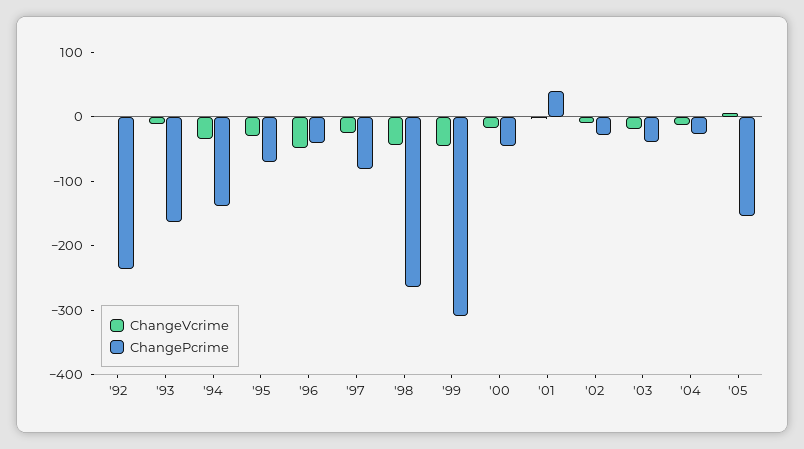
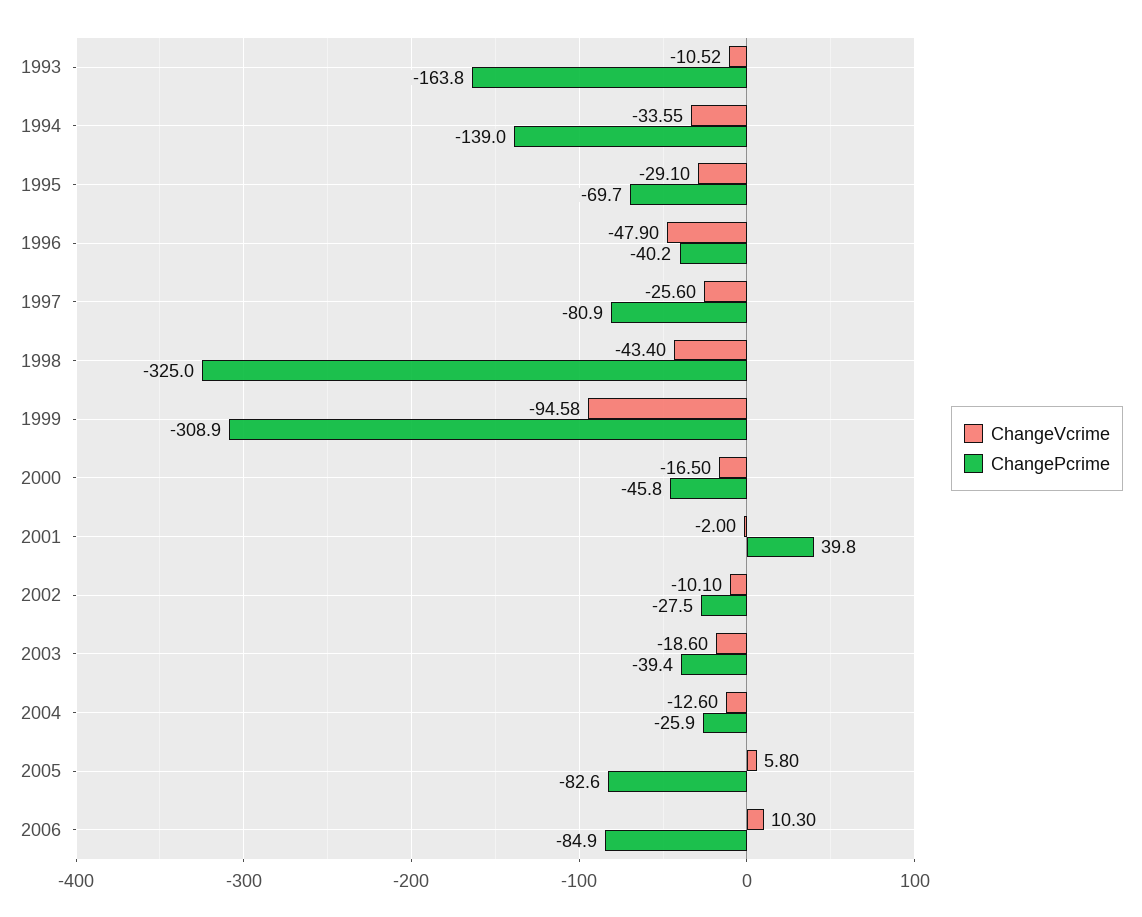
ChangeVcrime, '92: 0 -> none
ChangePcrime, '92: -240 -> none
ChangePcrime, '98: -260 -> -325
ChangeVcrime, '99: -40 -> -94.58
ChangePcrime, '05: -160 -> -82.6
ChangeVcrime, 2006: none -> 10.3
ChangePcrime, 2006: none -> -84.9

